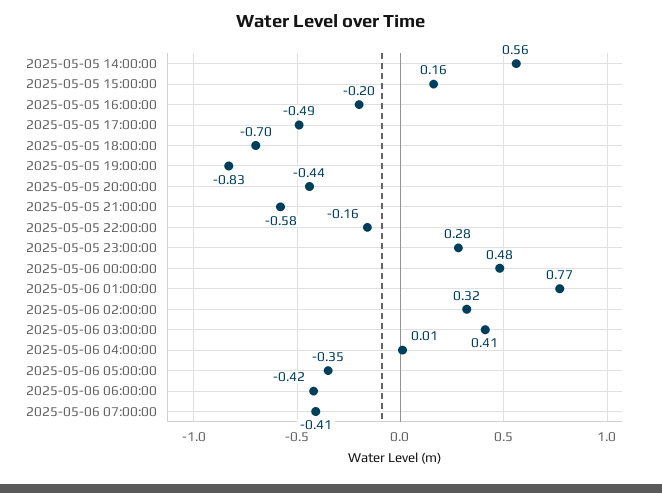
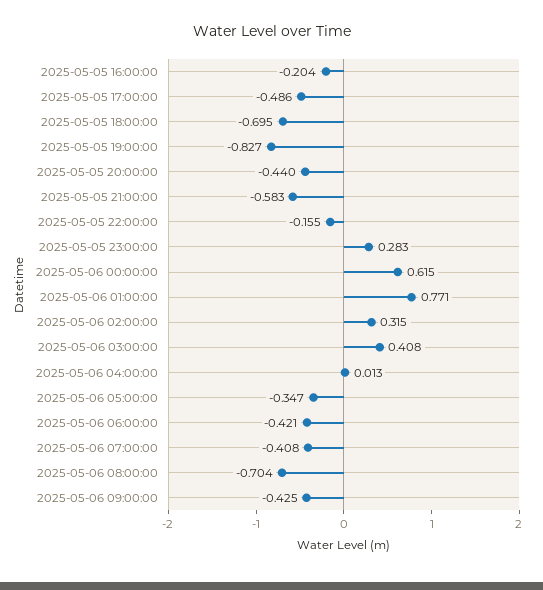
2025-05-05 14:00:00: 0.56 -> none
2025-05-05 15:00:00: 0.16 -> none
2025-05-06 00:00:00: 0.48 -> 0.615
2025-05-06 08:00:00: none -> -0.704
2025-05-06 09:00:00: none -> -0.425

